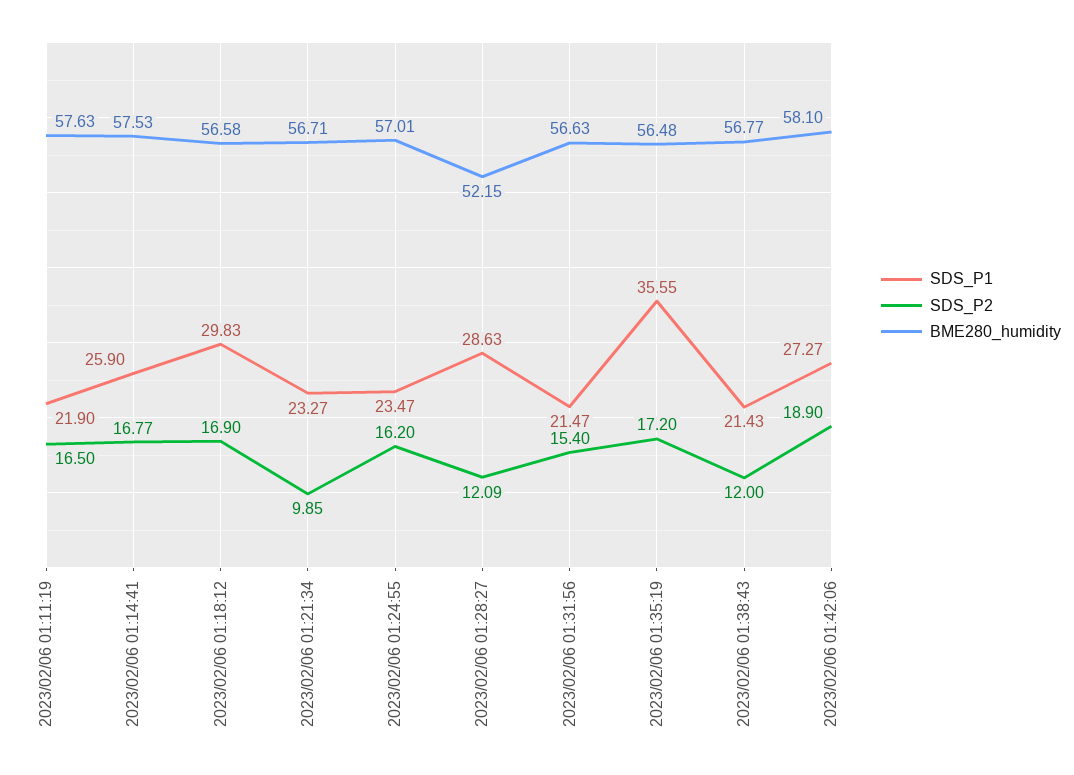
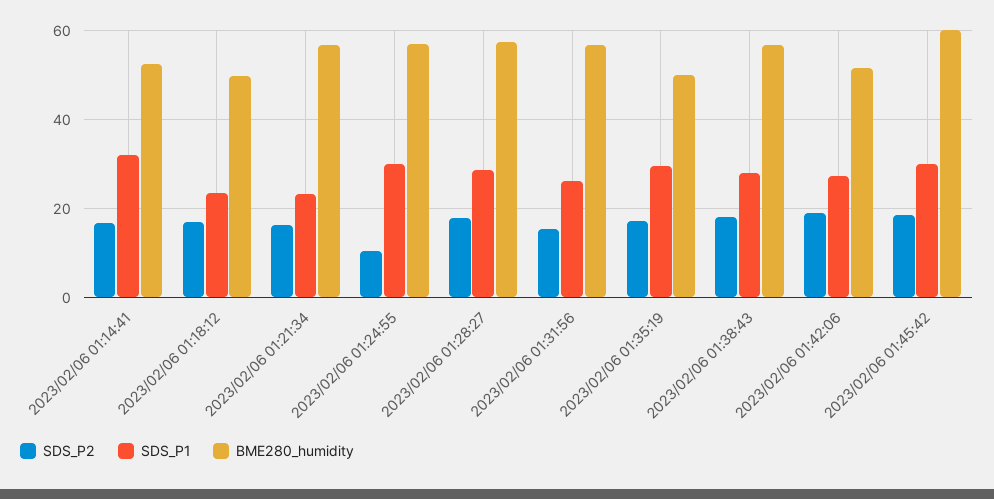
SDS_P1, 2023/02/06 01:11:19: 21.9 -> none
SDS_P2, 2023/02/06 01:11:19: 16.5 -> none
BME280_humidity, 2023/02/06 01:11:19: 57.63 -> none
SDS_P1, 2023/02/06 01:14:41: 25.9 -> 32
BME280_humidity, 2023/02/06 01:14:41: 57.53 -> 52
SDS_P1, 2023/02/06 01:18:12: 29.83 -> 24
BME280_humidity, 2023/02/06 01:18:12: 56.58 -> 50
SDS_P2, 2023/02/06 01:21:34: 9.85 -> 16
SDS_P1, 2023/02/06 01:24:55: 23.47 -> 30
SDS_P2, 2023/02/06 01:24:55: 16.2 -> 10
SDS_P2, 2023/02/06 01:28:27: 12.09 -> 18
BME280_humidity, 2023/02/06 01:28:27: 52.15 -> 58
SDS_P1, 2023/02/06 01:31:56: 21.47 -> 26
SDS_P1, 2023/02/06 01:35:19: 35.55 -> 30
BME280_humidity, 2023/02/06 01:35:19: 56.48 -> 50
SDS_P1, 2023/02/06 01:38:43: 21.43 -> 28
SDS_P2, 2023/02/06 01:38:43: 12 -> 18
BME280_humidity, 2023/02/06 01:42:06: 58.1 -> 52
SDS_P2, 2023/02/06 01:45:42: none -> 18
SDS_P1, 2023/02/06 01:45:42: none -> 30
BME280_humidity, 2023/02/06 01:45:42: none -> 60

